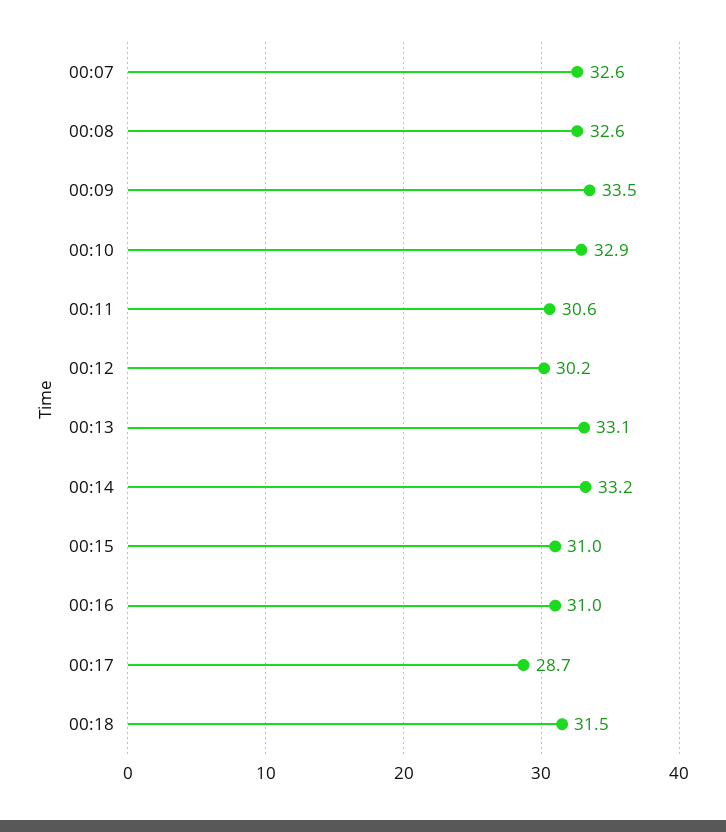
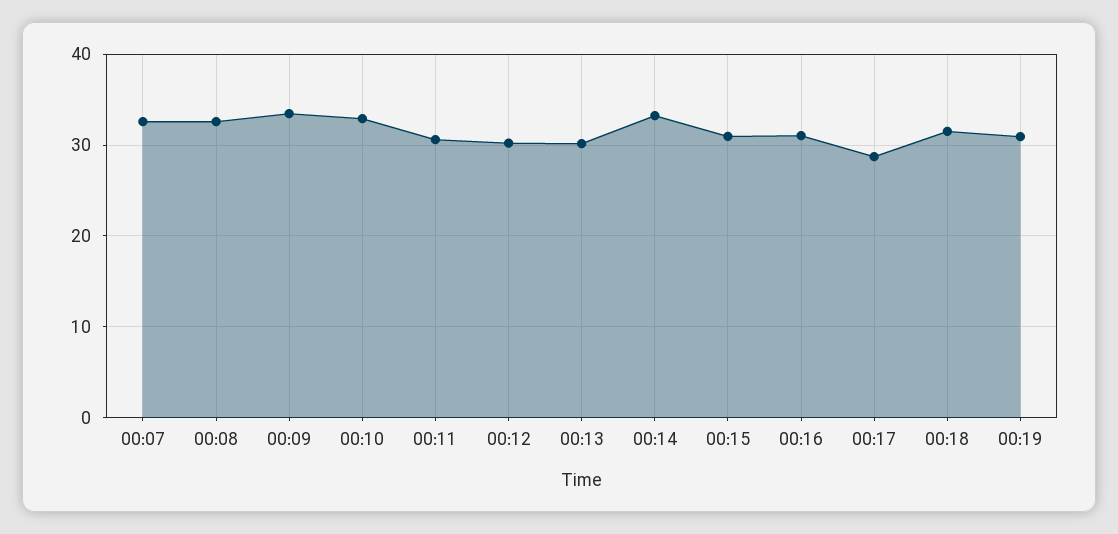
00:13: 33.1 -> 30
00:19: none -> 31

